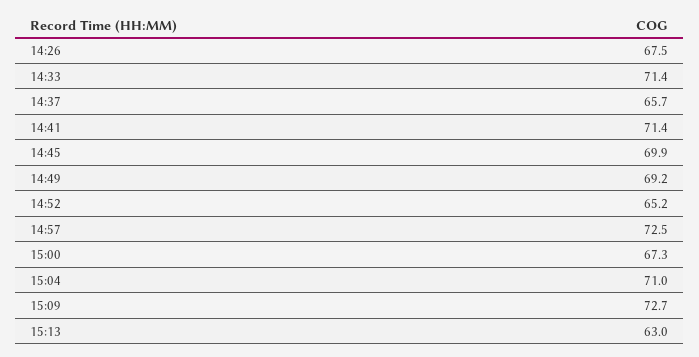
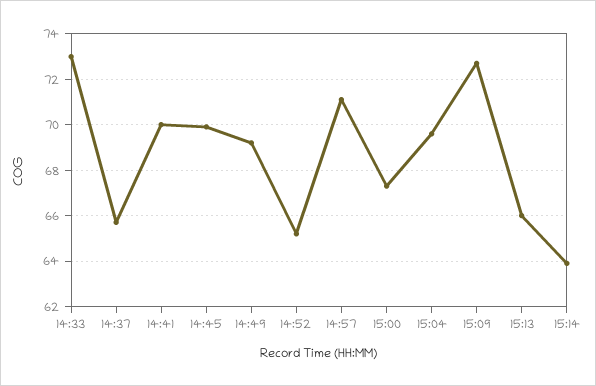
14:26: 67.5 -> none
14:33: 71.4 -> 73
14:41: 71.4 -> 70
14:57: 72.5 -> 71
15:04: 71 -> 69.5
15:13: 63 -> 66
15:14: none -> 64

